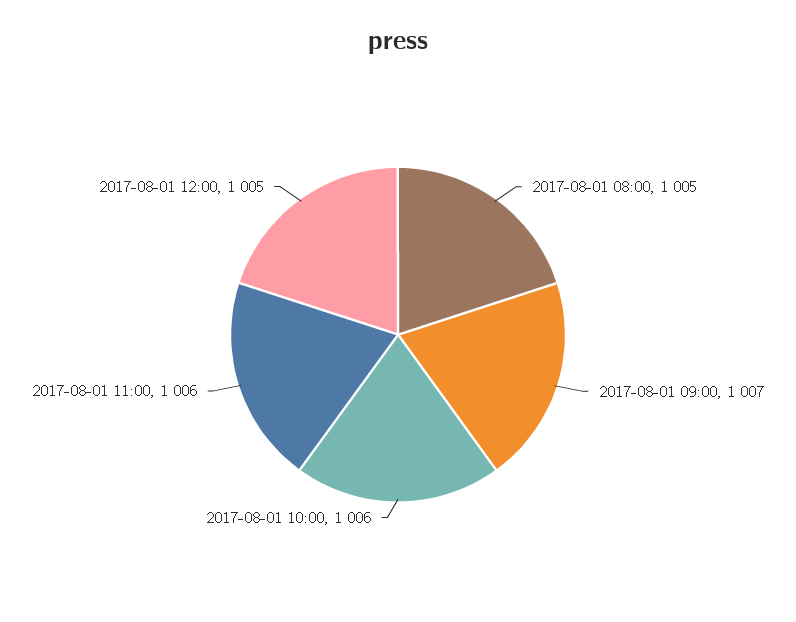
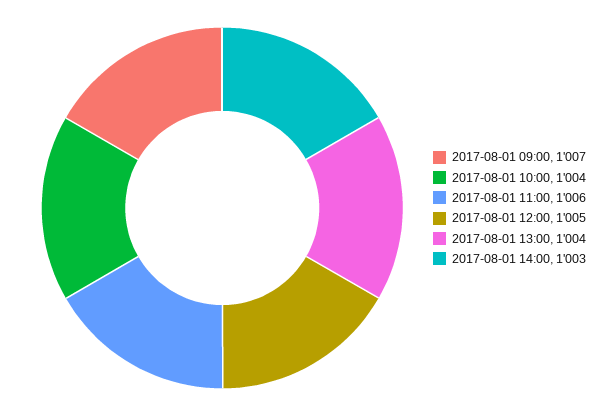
2017-08-01 08:00: 1005 -> none
2017-08-01 10:00: 1006 -> 1004
2017-08-01 13:00: none -> 1004
2017-08-01 14:00: none -> 1003

